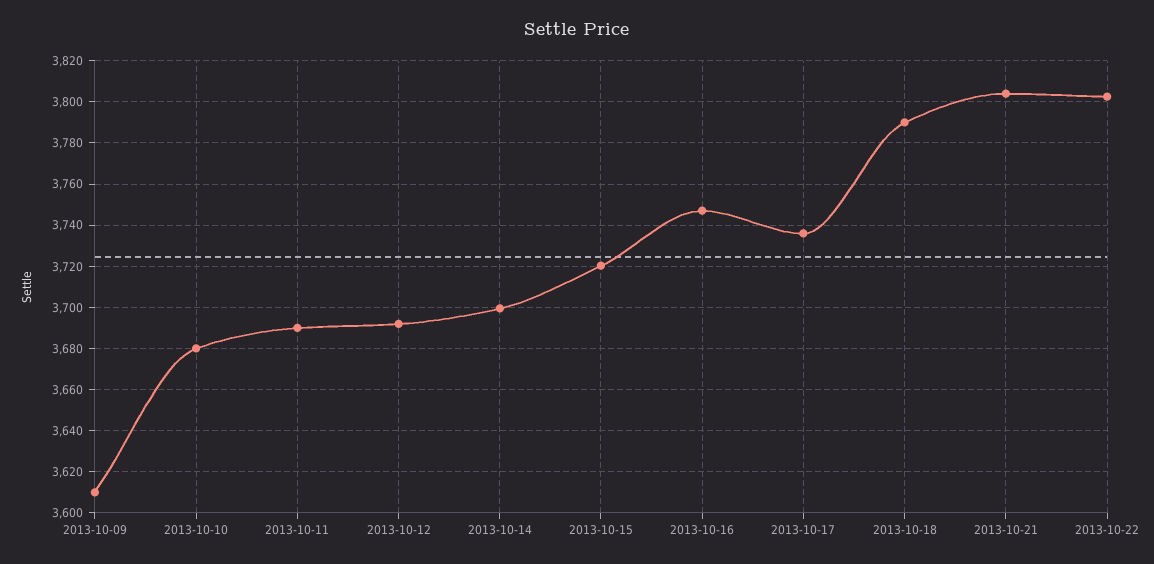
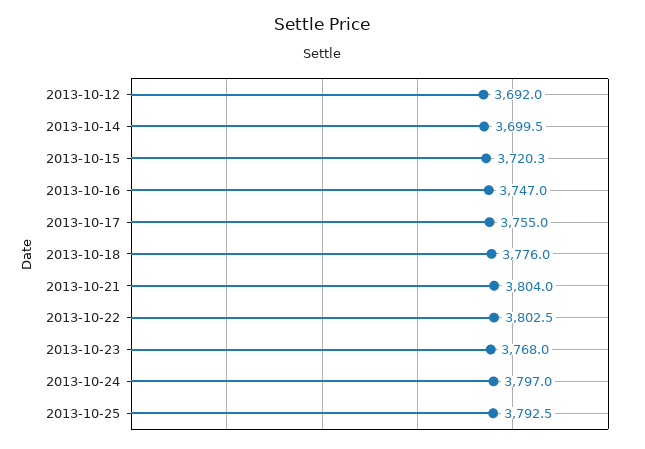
2013-10-09: 3610 -> none
2013-10-10: 3680 -> none
2013-10-11: 3690 -> none
2013-10-17: 3735 -> 3755
2013-10-18: 3790 -> 3776
2013-10-23: none -> 3768
2013-10-24: none -> 3797
2013-10-25: none -> 3792.5

